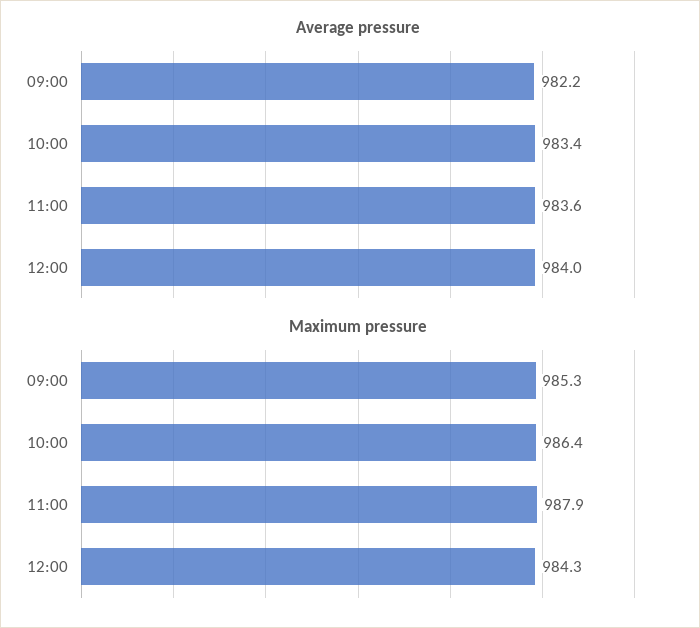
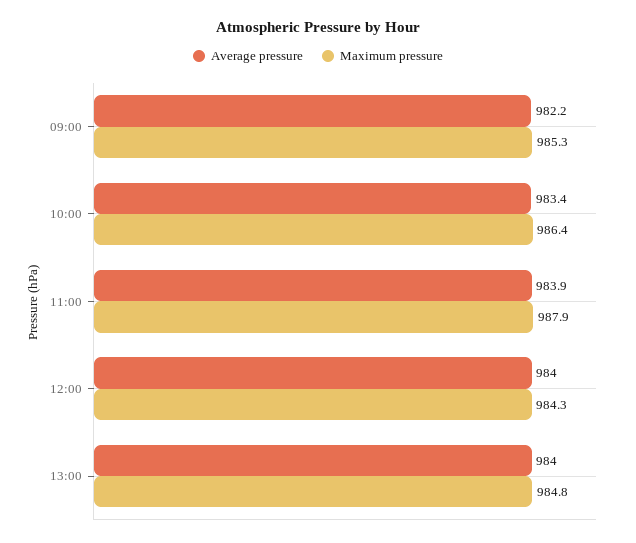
Average pressure, 11:00: 983.6 -> 983.9
Average pressure, 13:00: none -> 984
Maximum pressure, 13:00: none -> 984.8

